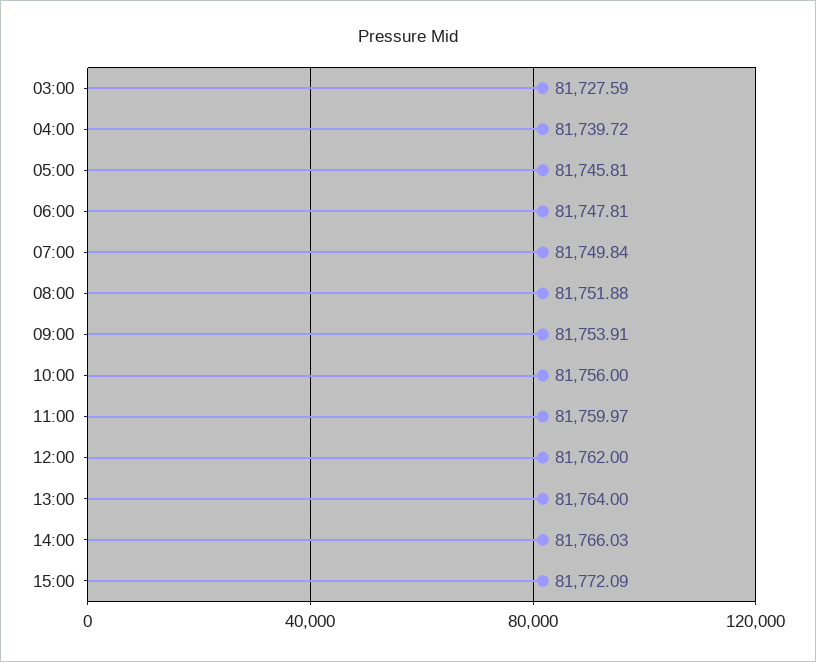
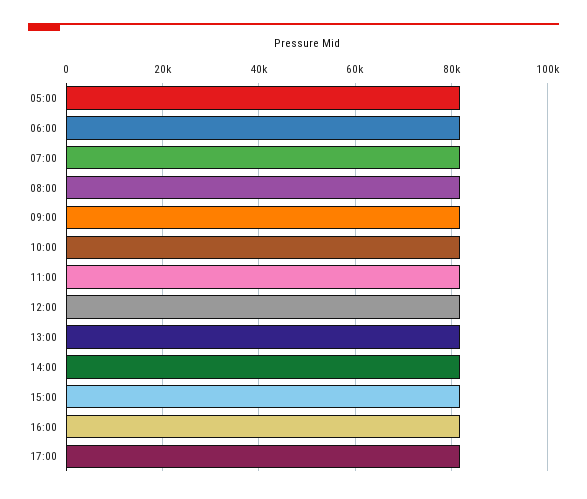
03:00: 81727.59 -> none
04:00: 81739.72 -> none
16:00: none -> 82000
17:00: none -> 82000

